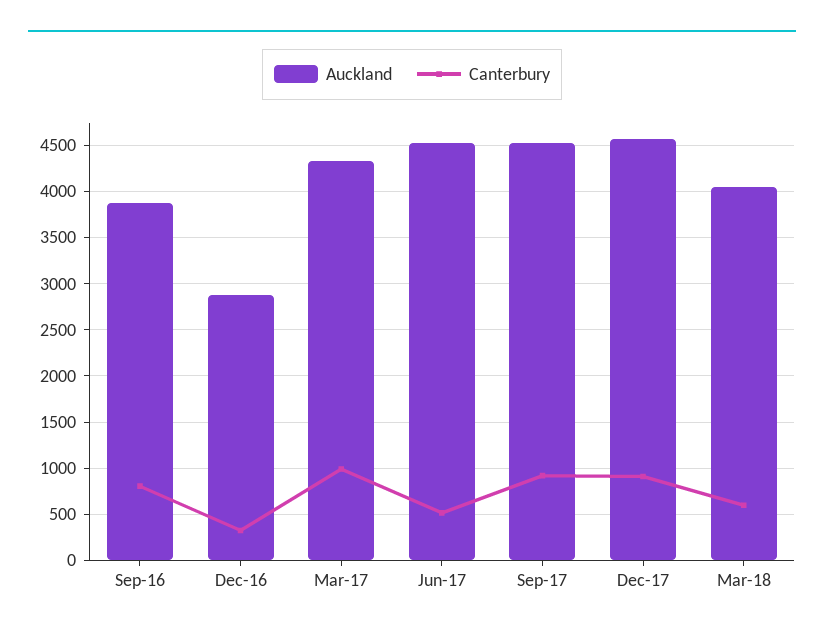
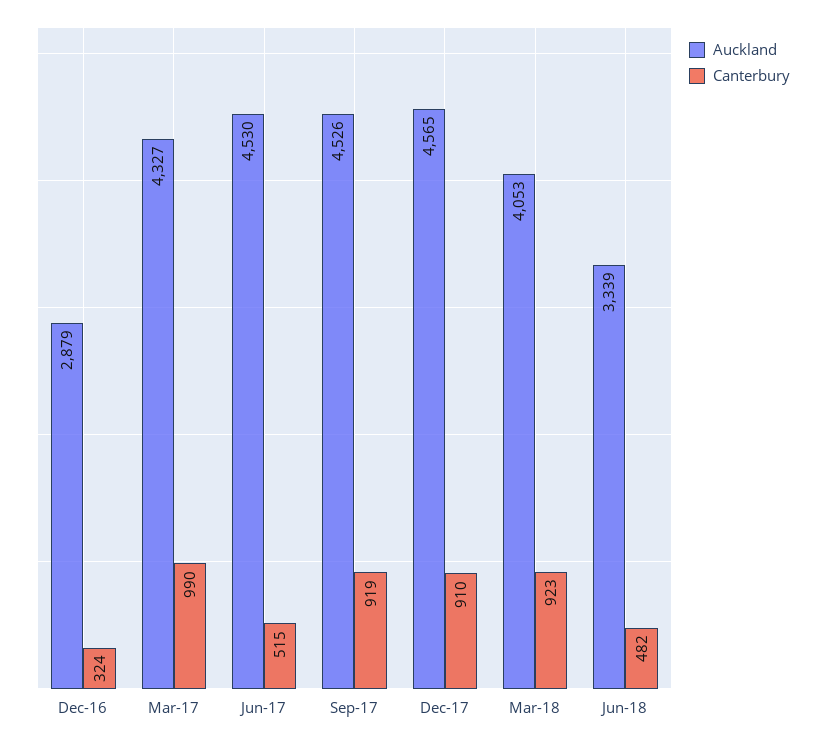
Auckland, Sep-16: 3900 -> none
Canterbury, Sep-16: 800 -> none
Canterbury, Mar-18: 600 -> 923
Auckland, Jun-18: none -> 3339
Canterbury, Jun-18: none -> 482

